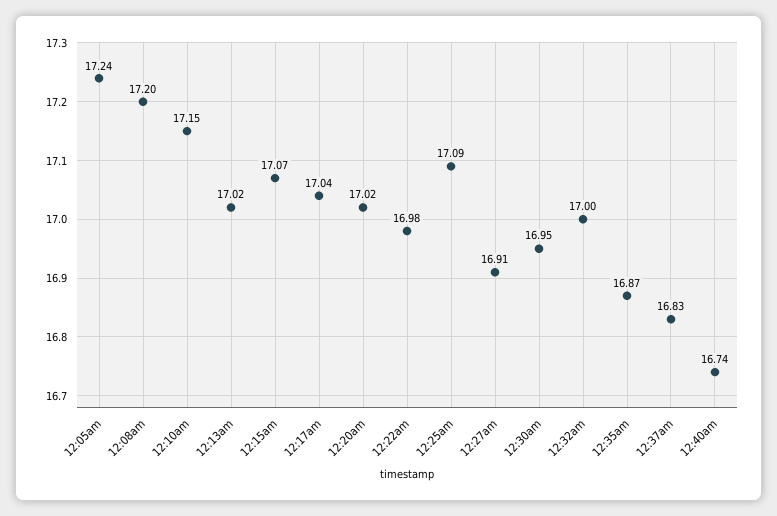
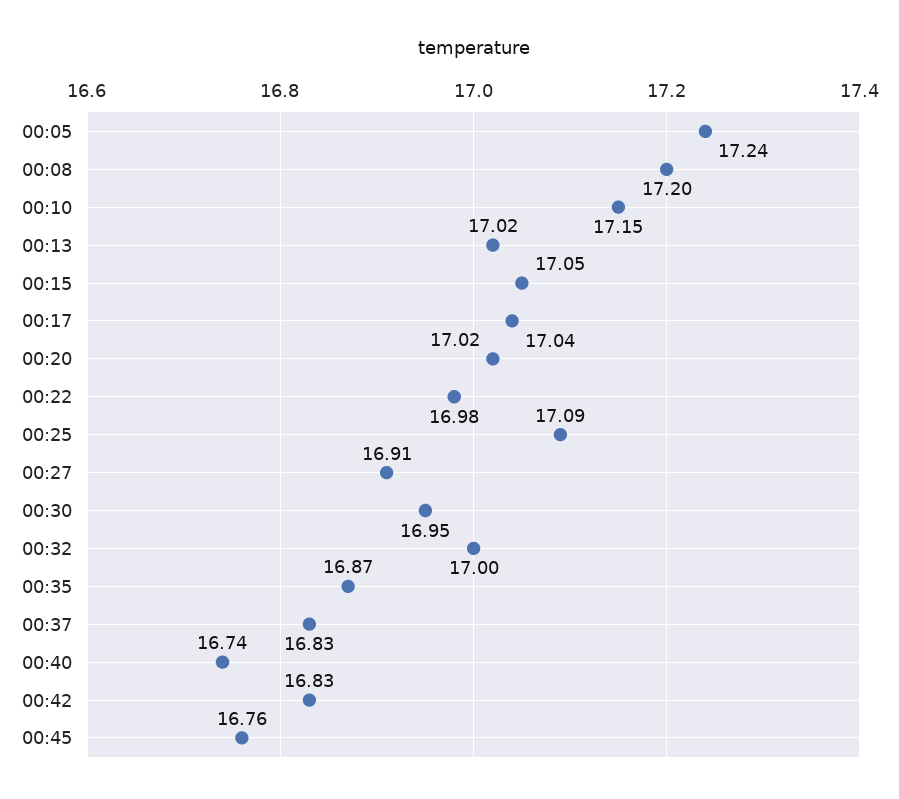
12:15am: 17.07 -> 17.05
00:42: none -> 16.83
00:45: none -> 16.76

